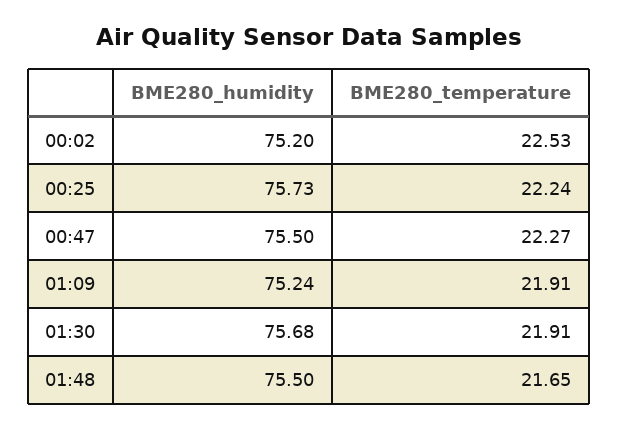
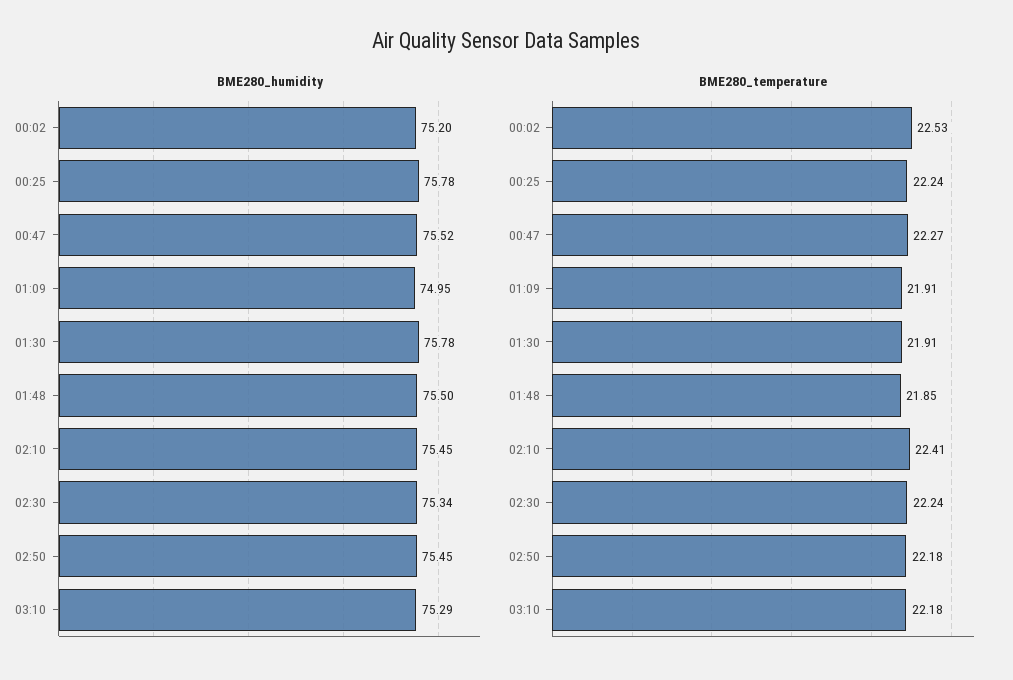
BME280_humidity, 00:25: 75.73 -> 75.78
BME280_humidity, 00:47: 75.5 -> 75.52
BME280_humidity, 01:09: 75.24 -> 74.95
BME280_humidity, 01:30: 75.68 -> 75.78
BME280_temperature, 01:48: 21.65 -> 21.85
BME280_humidity, 02:10: none -> 75.45
BME280_humidity, 02:30: none -> 75.34
BME280_humidity, 02:50: none -> 75.45
BME280_humidity, 03:10: none -> 75.29
BME280_temperature, 02:10: none -> 22.41
BME280_temperature, 02:30: none -> 22.24
BME280_temperature, 02:50: none -> 22.18
BME280_temperature, 03:10: none -> 22.18

